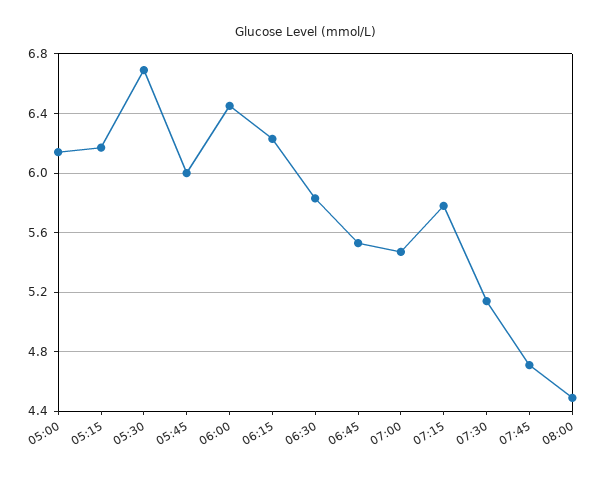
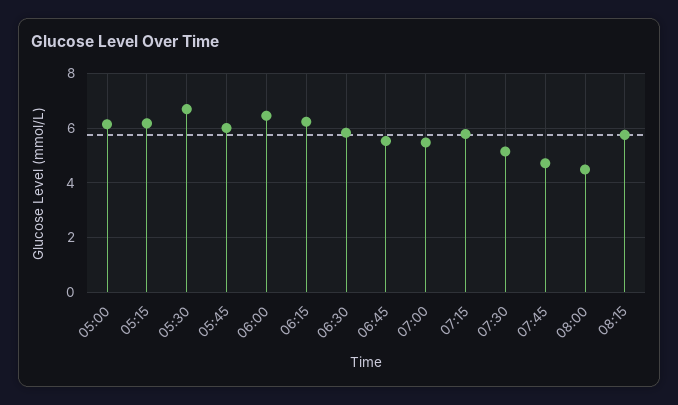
08:15: none -> 5.75

